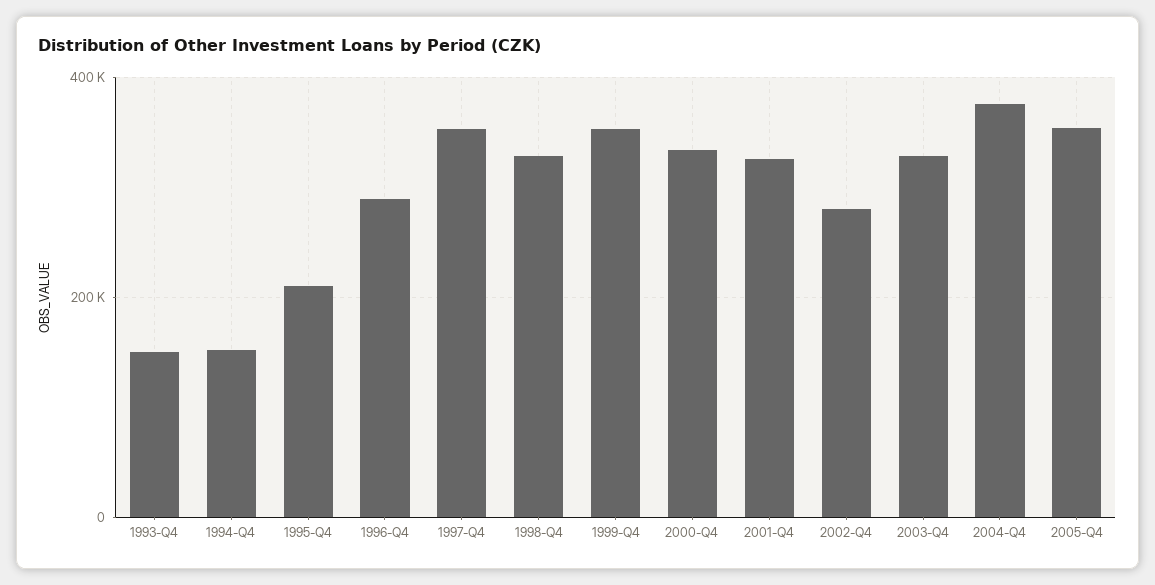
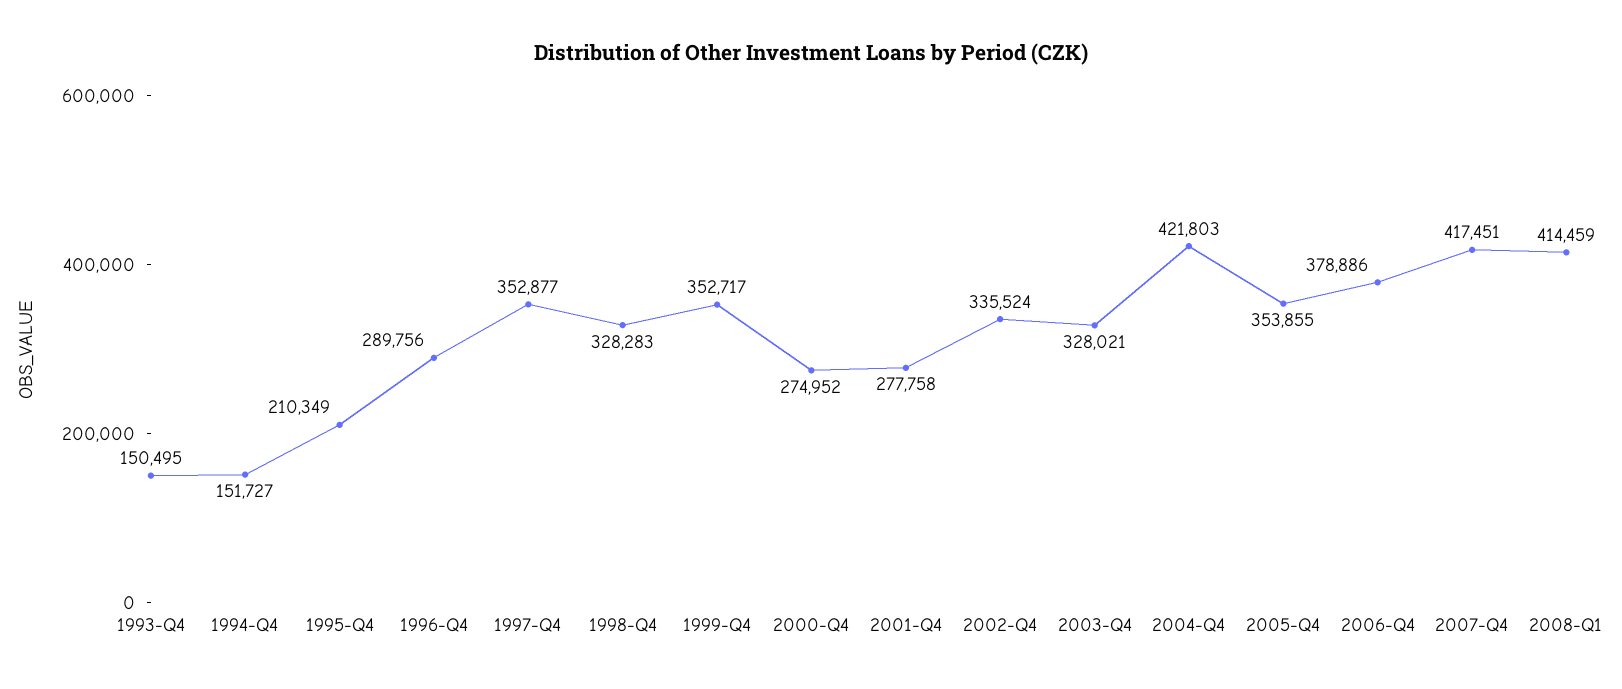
2000-Q4: 340000 -> 274952
2001-Q4: 320000 -> 277758
2002-Q4: 280000 -> 335524
2004-Q4: 380000 -> 421803
2006-Q4: none -> 378886
2007-Q4: none -> 417451
2008-Q1: none -> 414459

